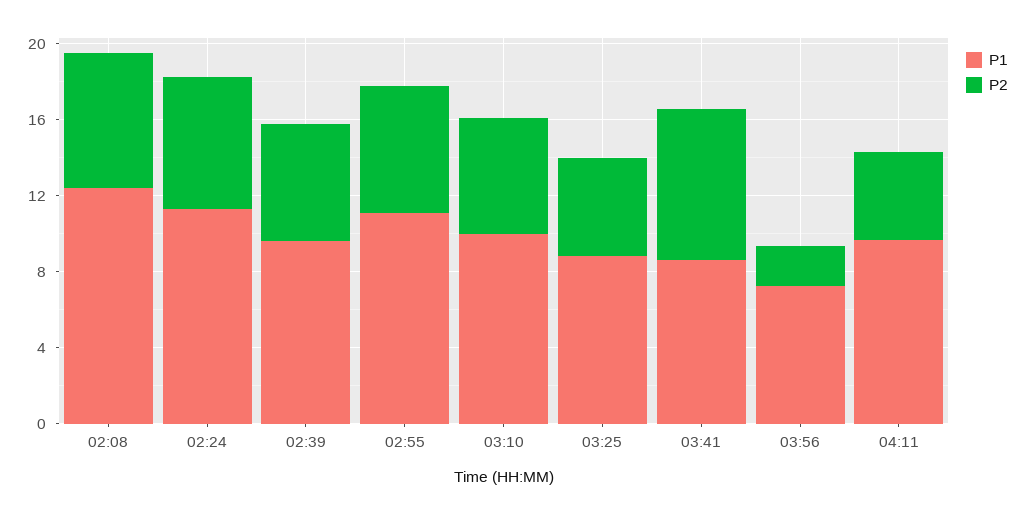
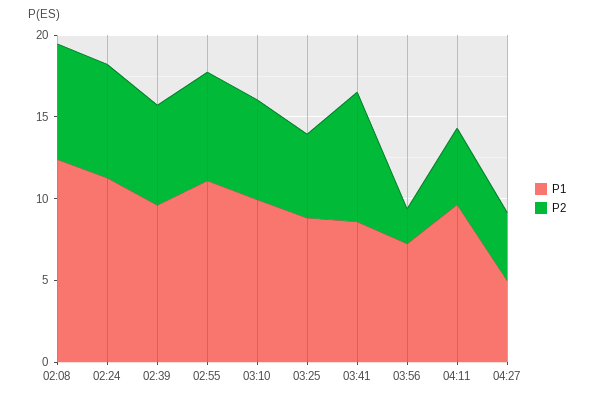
P1, 04:27: none -> 5
P2, 04:27: none -> 4

